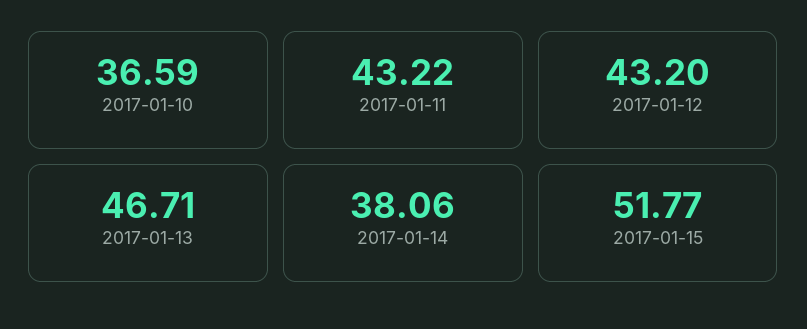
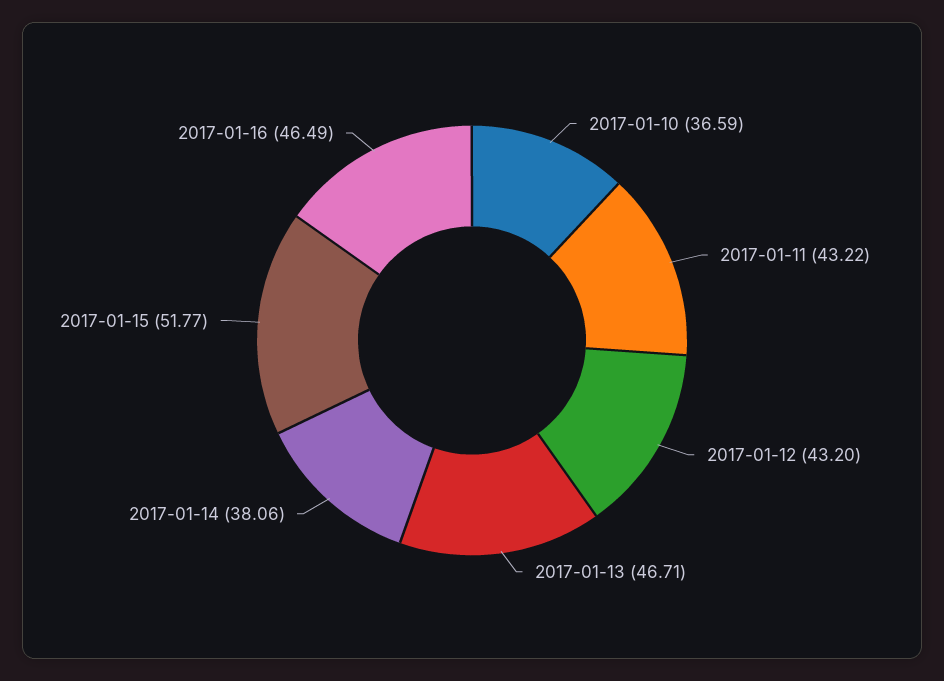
2017-01-16: none -> 46.49

